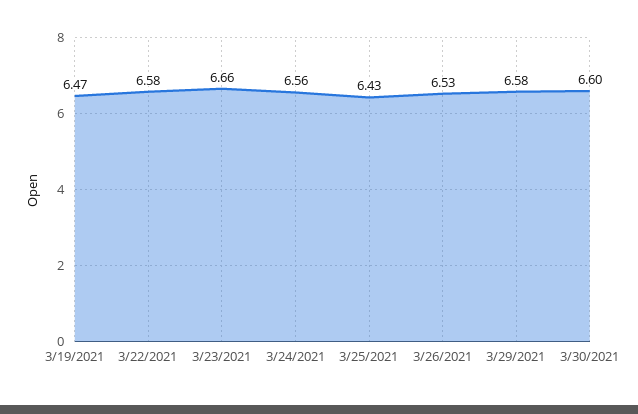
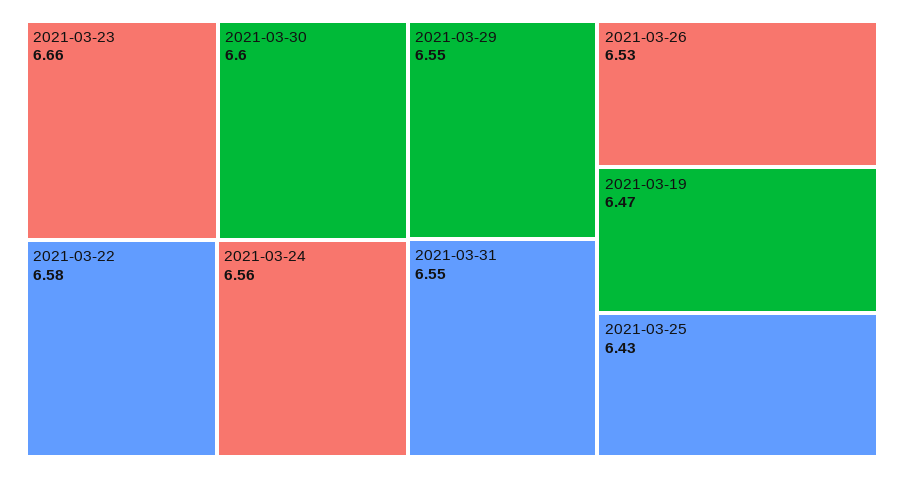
3/29/2021: 6.58 -> 6.55
2021-03-31: none -> 6.55

